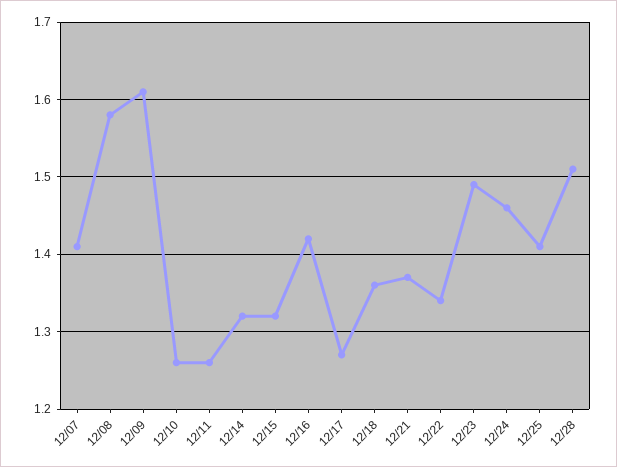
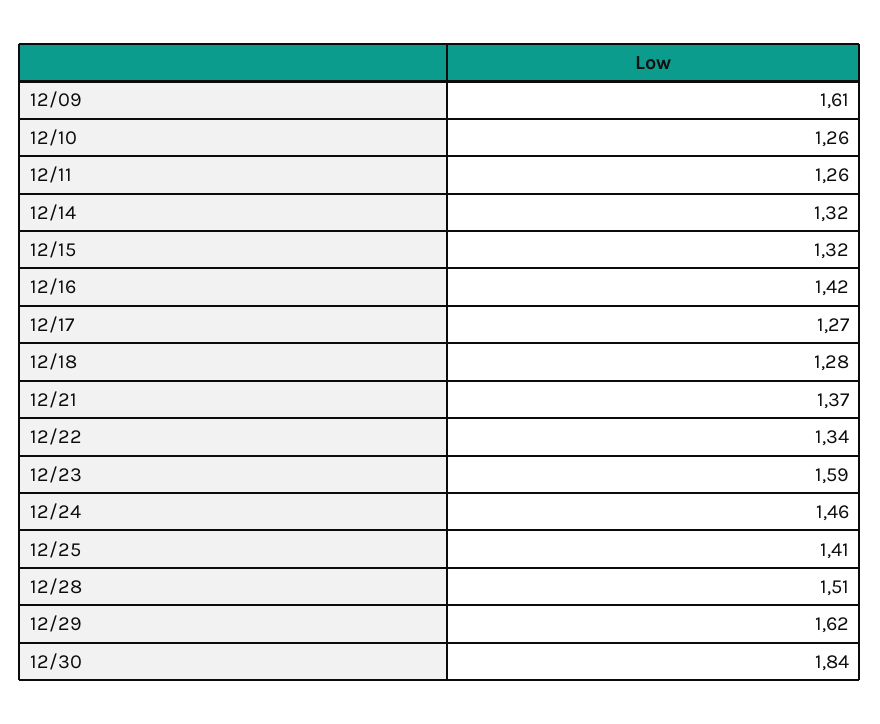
12/07: 1.41 -> none
12/08: 1.58 -> none
12/18: 1.36 -> 1.28
12/23: 1.49 -> 1.59
12/29: none -> 1.62
12/30: none -> 1.84

